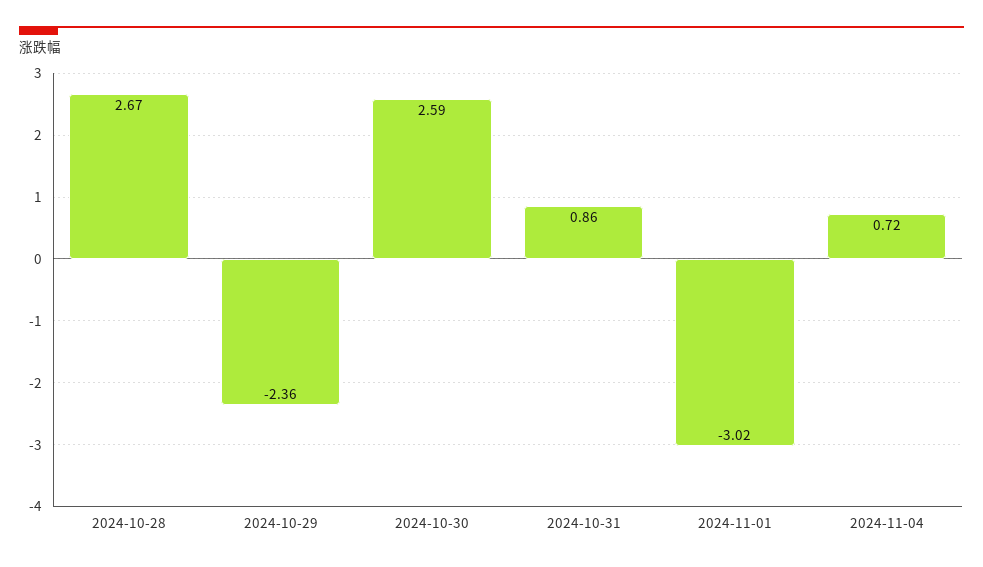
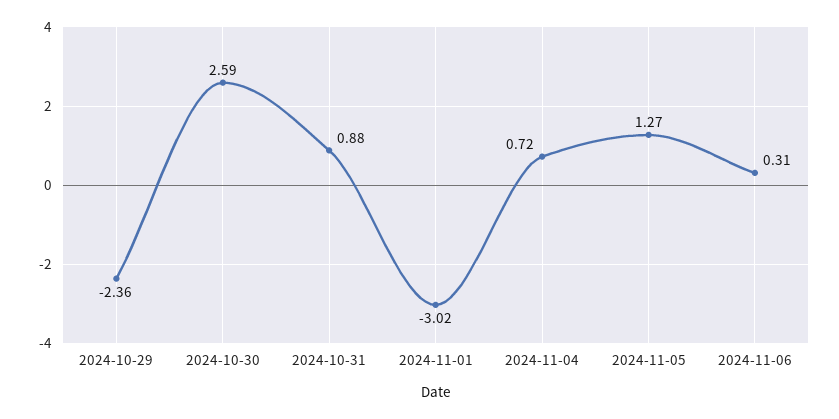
2024-10-28: 2.67 -> none
2024-10-31: 0.86 -> 0.88
2024-11-05: none -> 1.27
2024-11-06: none -> 0.31

